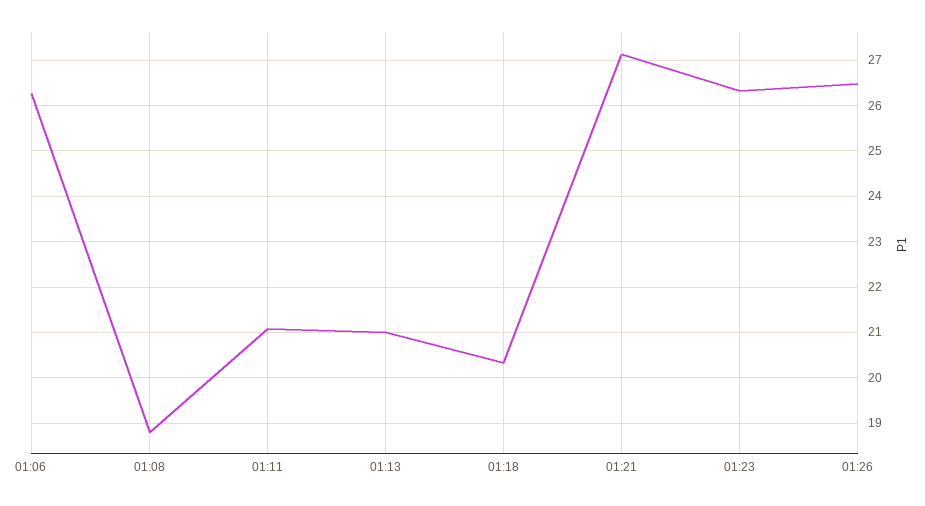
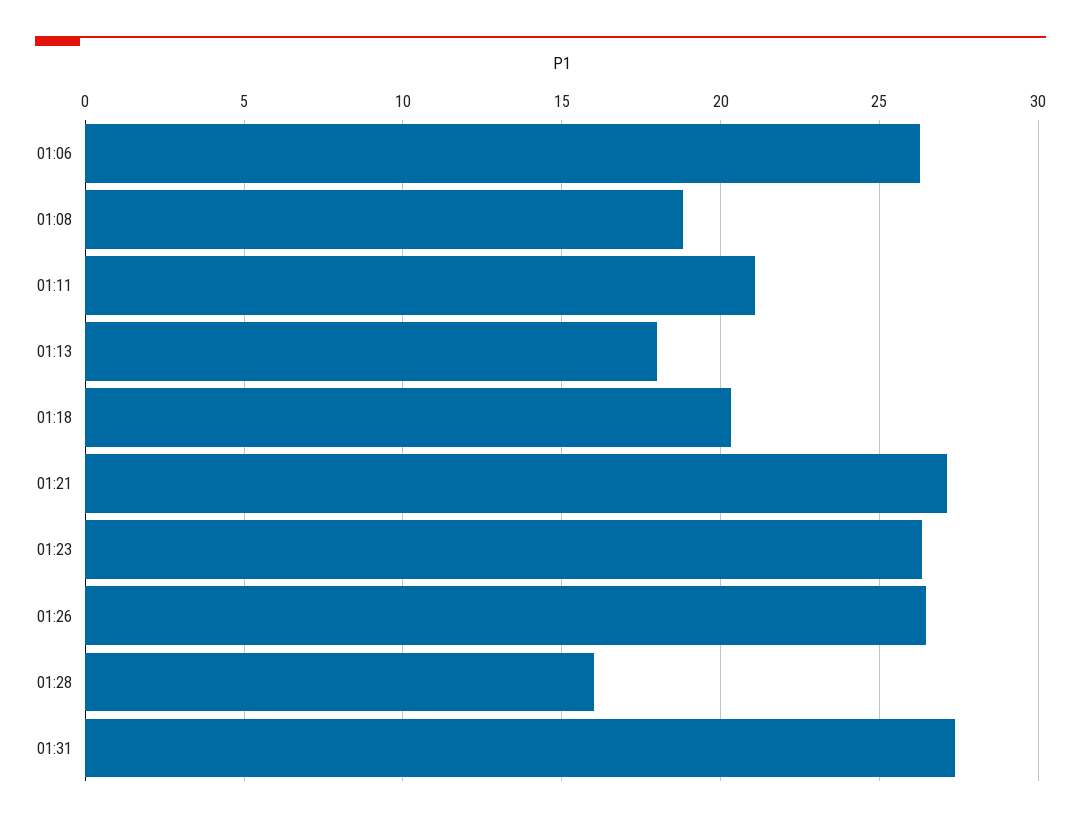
01:13: 21 -> 18
01:28: none -> 16
01:31: none -> 27.5

